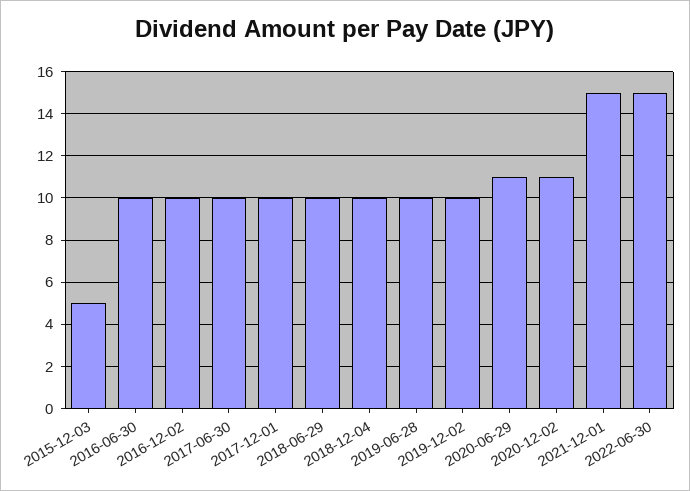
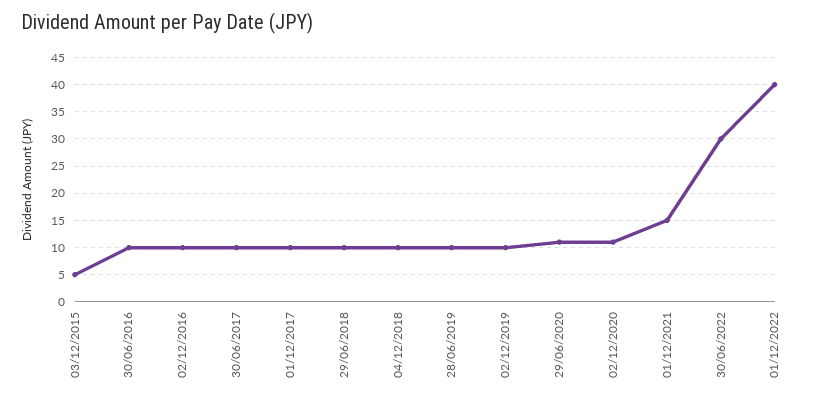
2022-06-30: 15 -> 30
01/12/2022: none -> 40

